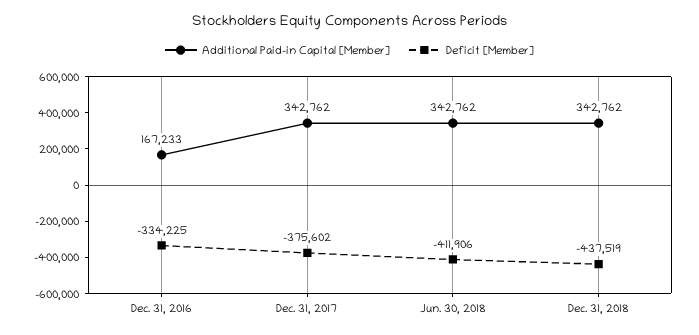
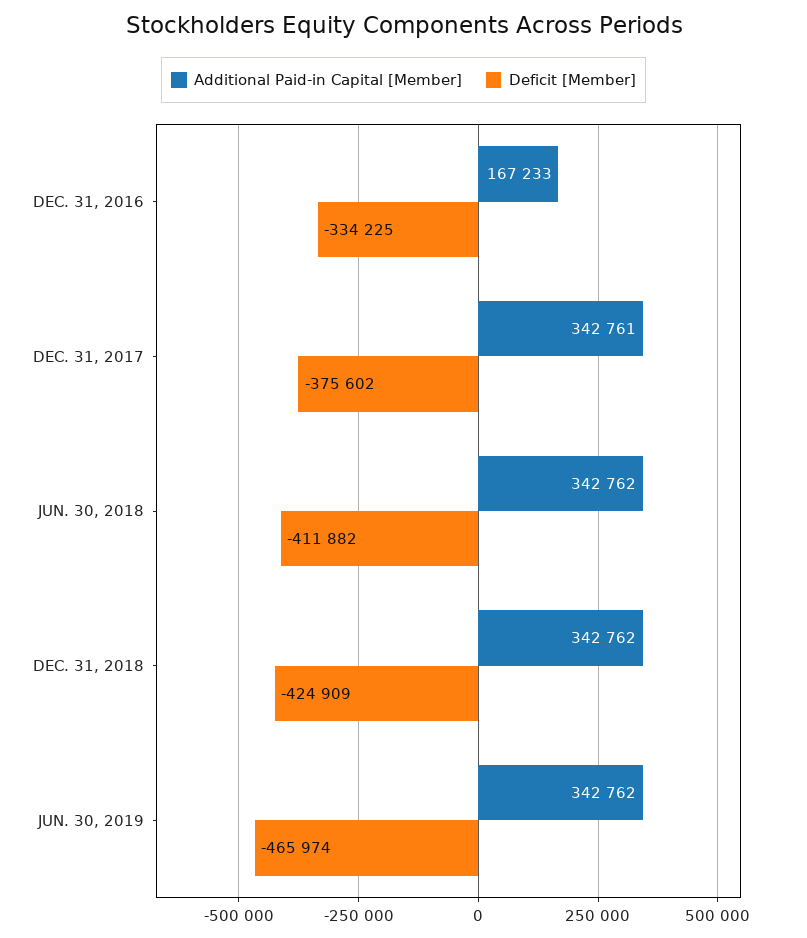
Additional Paid-in Capital [Member], Dec. 31, 2017: 342762 -> 342761
Deficit [Member], Jun. 30, 2018: -411906 -> -411882
Deficit [Member], Dec. 31, 2018: -437519 -> -424909
Additional Paid-in Capital [Member], JUN. 30, 2019: none -> 342762
Deficit [Member], JUN. 30, 2019: none -> -465974

